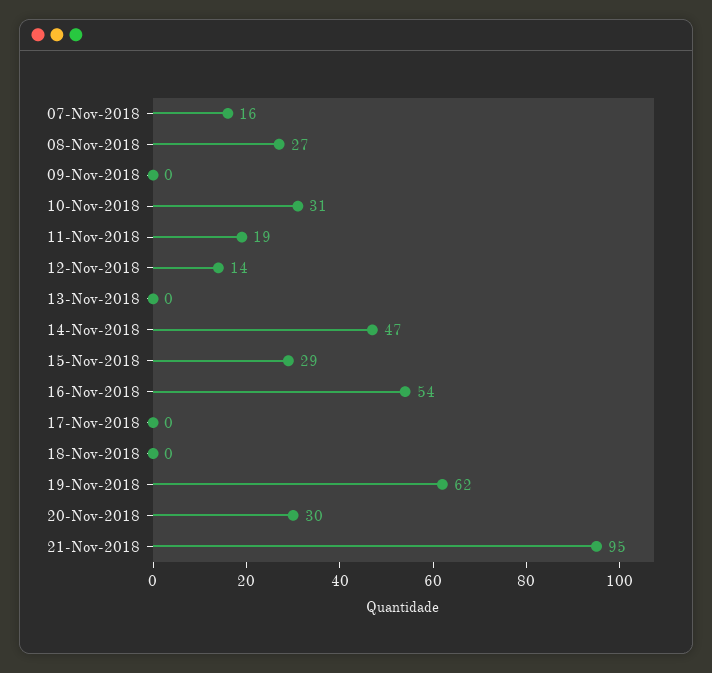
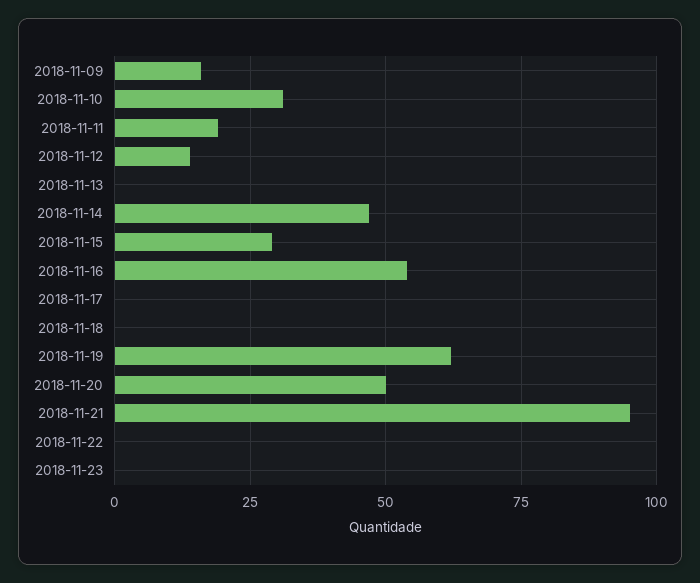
07-Nov-2018: 16 -> none
08-Nov-2018: 27 -> none
09-Nov-2018: 0 -> 15
20-Nov-2018: 30 -> 50
2018-11-22: none -> 0
2018-11-23: none -> 0

